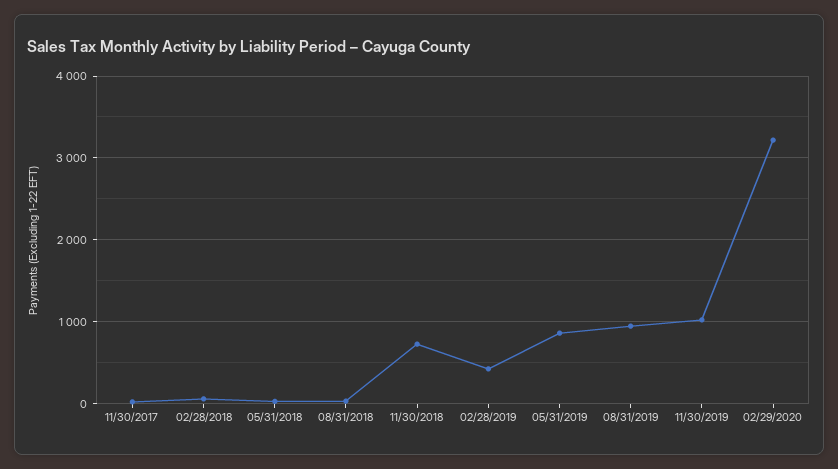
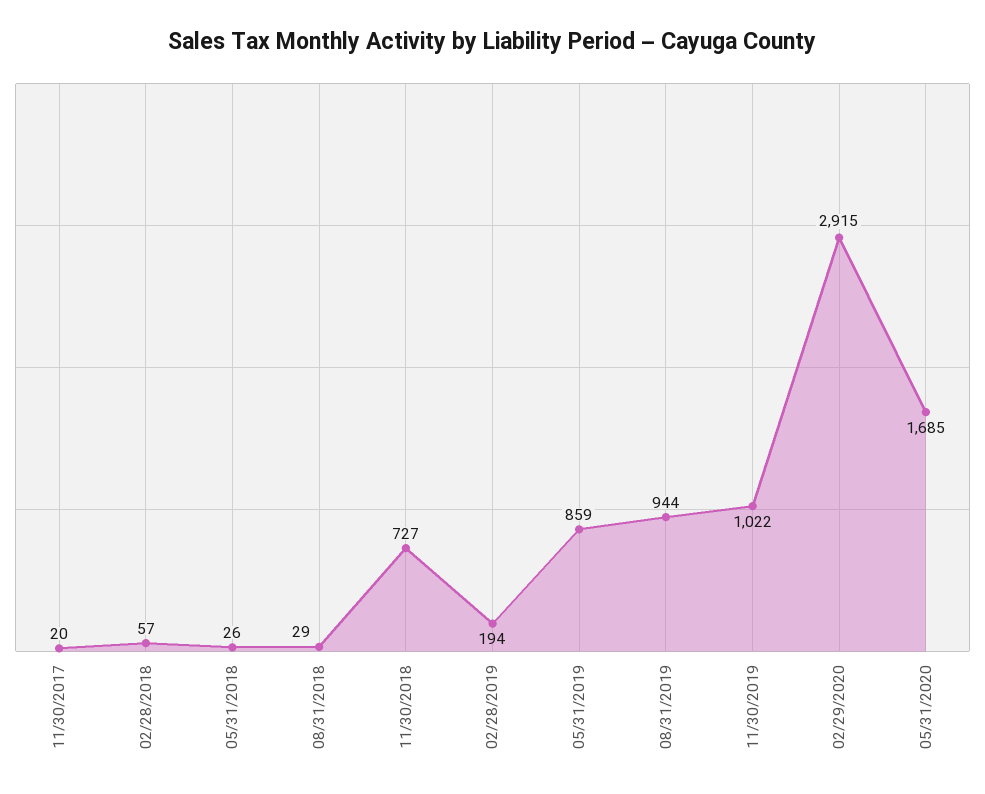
02/28/2019: 400 -> 194
02/29/2020: 3200 -> 2915
05/31/2020: none -> 1685

